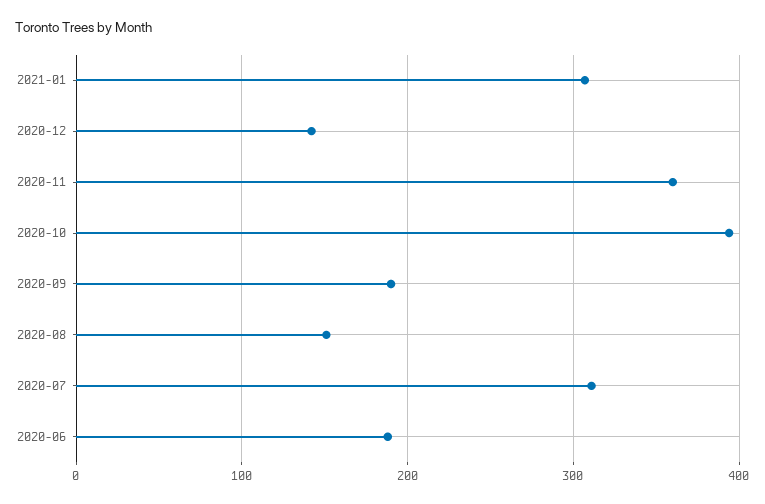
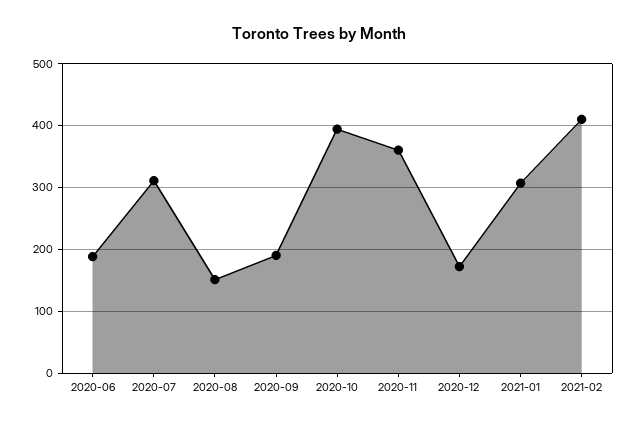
2020-12: 140 -> 170
2021-02: none -> 410

